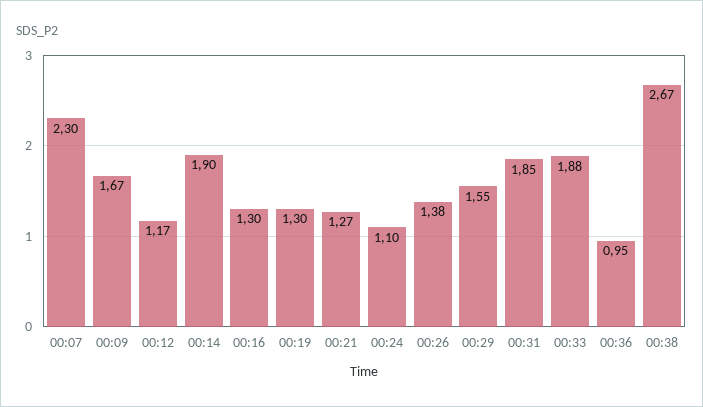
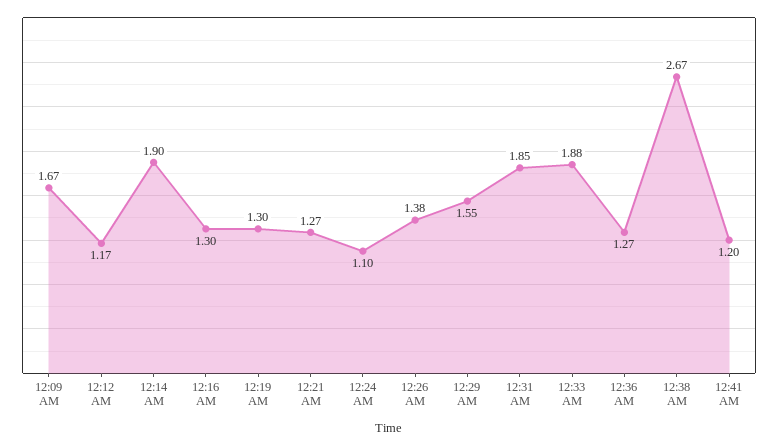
00:07: 2.3 -> none
00:36: 0.95 -> 1.27
12:41 AM: none -> 1.2

